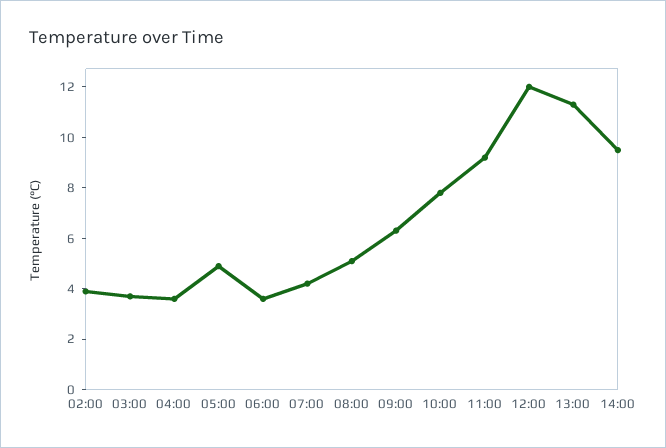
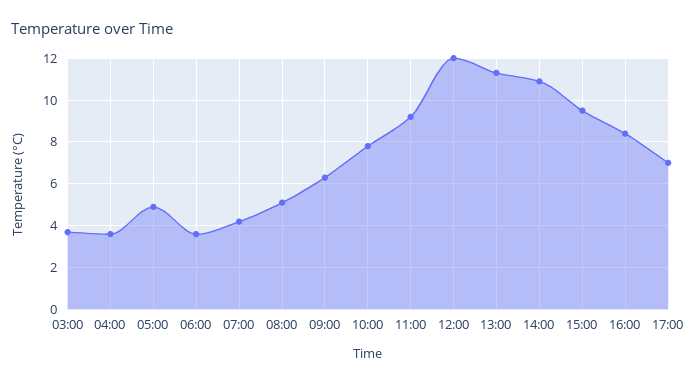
02:00: 4 -> none
14:00: 9.5 -> 11
15:00: none -> 9.5
16:00: none -> 8.5
17:00: none -> 7

